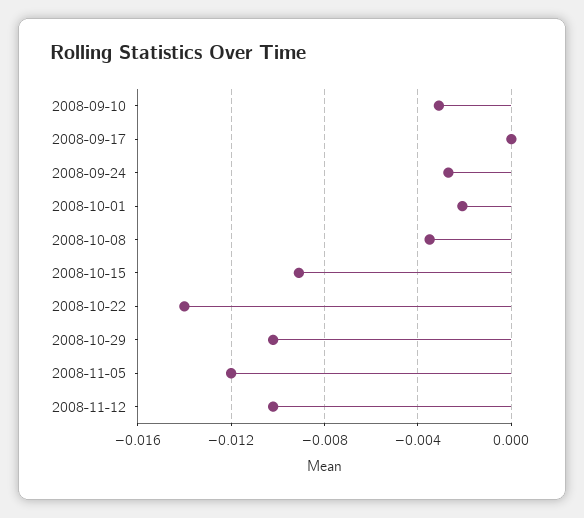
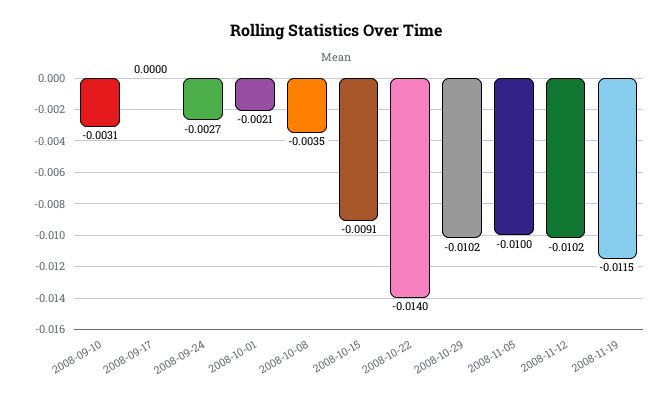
2008-11-05: -0.012 -> -0.01
2008-11-19: none -> -0.0115

